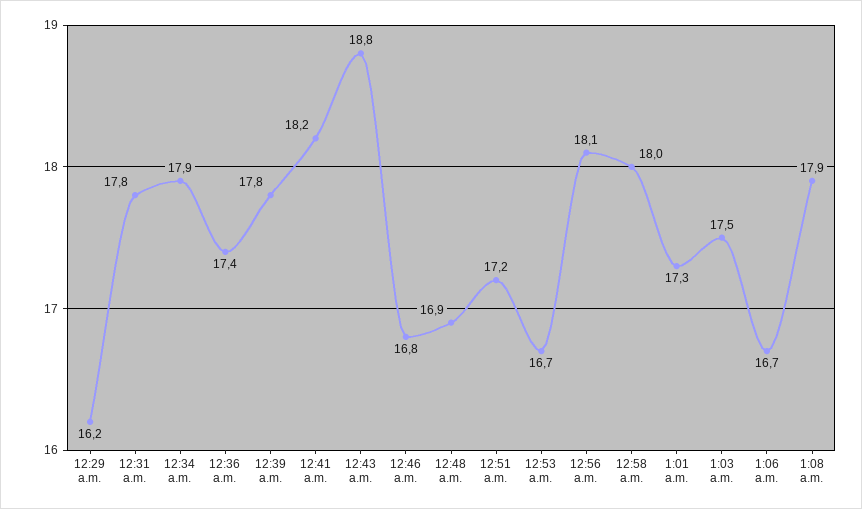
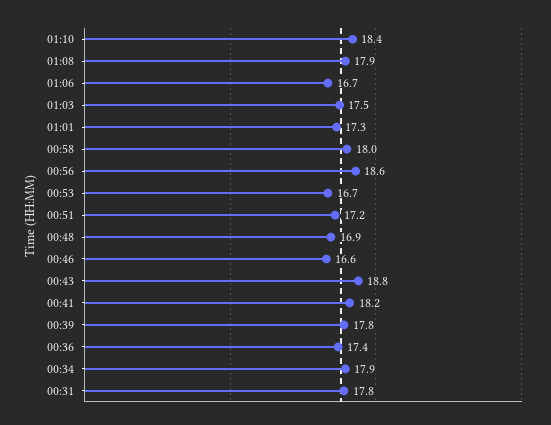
12:29 a.m.: 16.2 -> none
12:46 a.m.: 16.8 -> 16.6
12:56 a.m.: 18.1 -> 18.6
01:10: none -> 18.4

